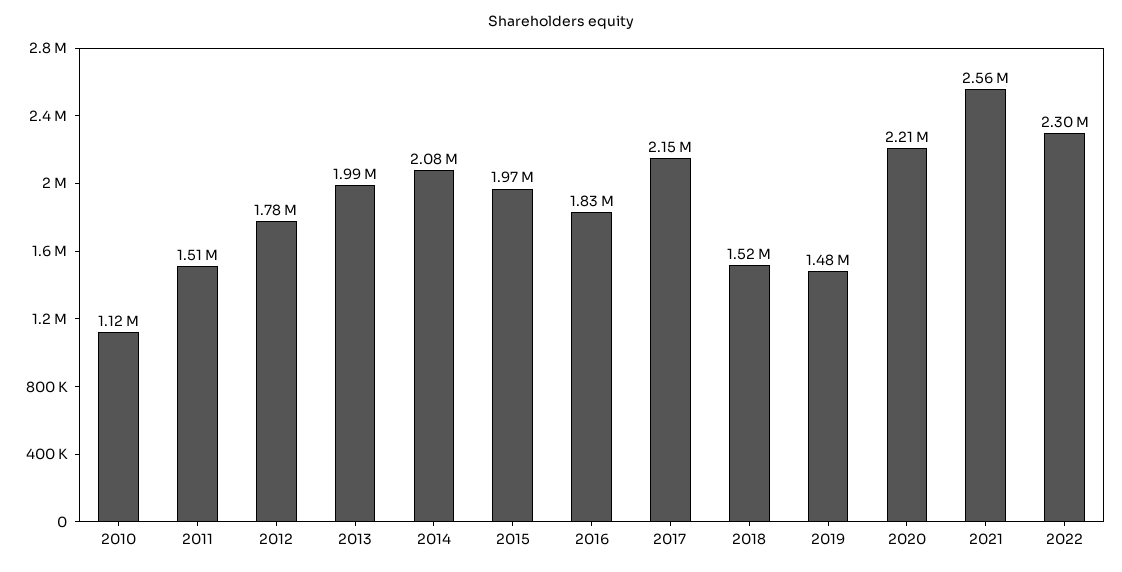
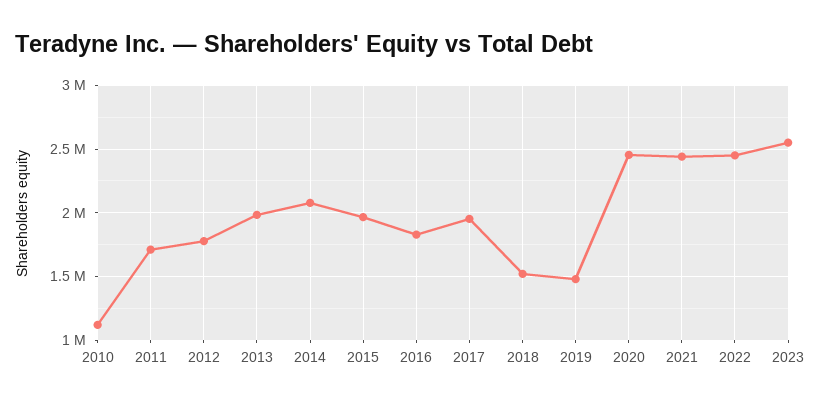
2011: 1510000 -> 1700000
2017: 2150000 -> 1950000
2020: 2210000 -> 2450000
2021: 2560000 -> 2450000
2022: 2300000 -> 2450000
2023: none -> 2550000

